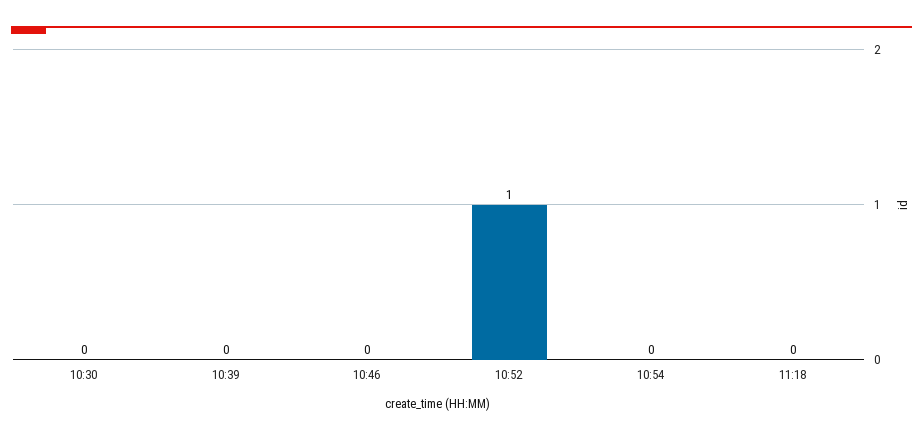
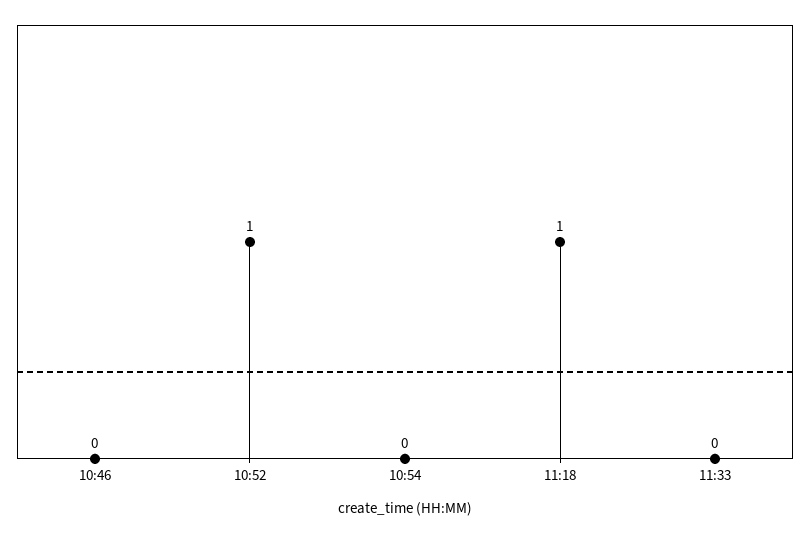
10:30: 0 -> none
10:39: 0 -> none
11:18: 0 -> 1
11:33: none -> 0

